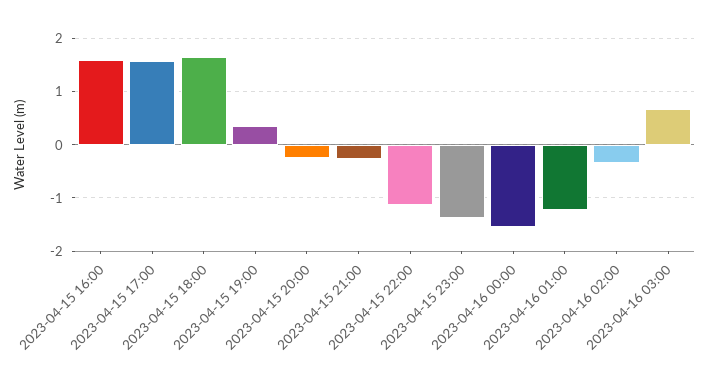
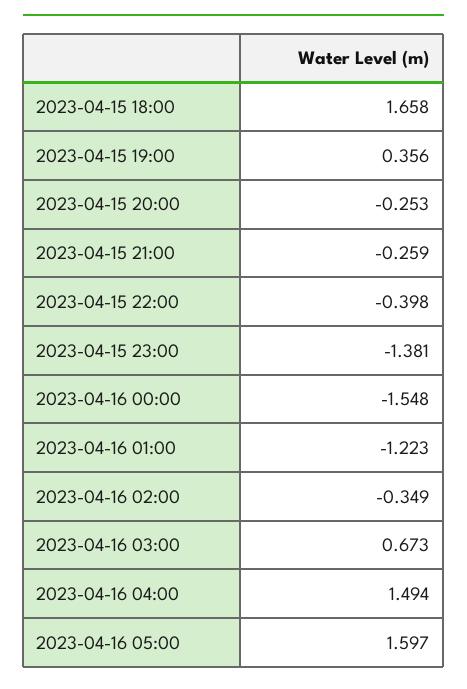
2023-04-15 16:00: 1.6 -> none
2023-04-15 17:00: 1.6 -> none
2023-04-15 22:00: -1.2 -> -0.398
2023-04-16 04:00: none -> 1.494
2023-04-16 05:00: none -> 1.597

